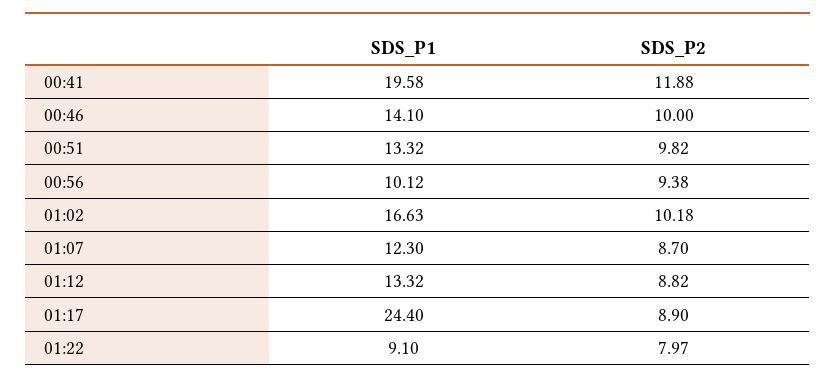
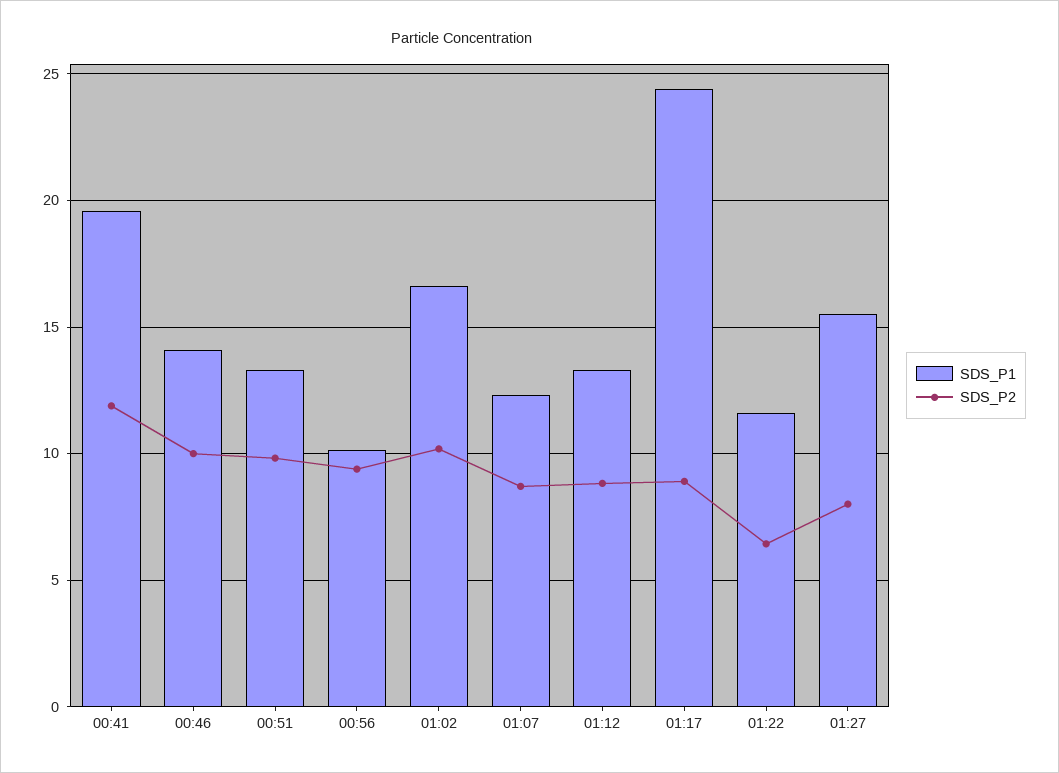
SDS_P1, 01:22: 9.1 -> 11.5
SDS_P2, 01:22: 7.97 -> 6.5
SDS_P1, 01:27: none -> 15.5
SDS_P2, 01:27: none -> 8

